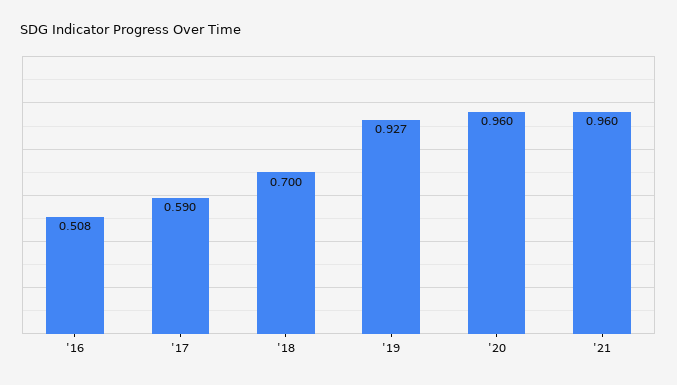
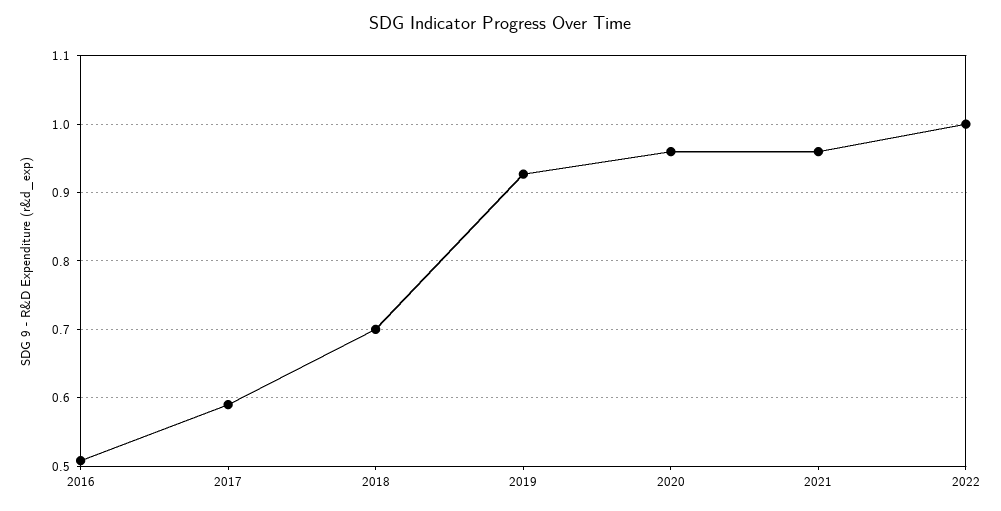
2022: none -> 1

